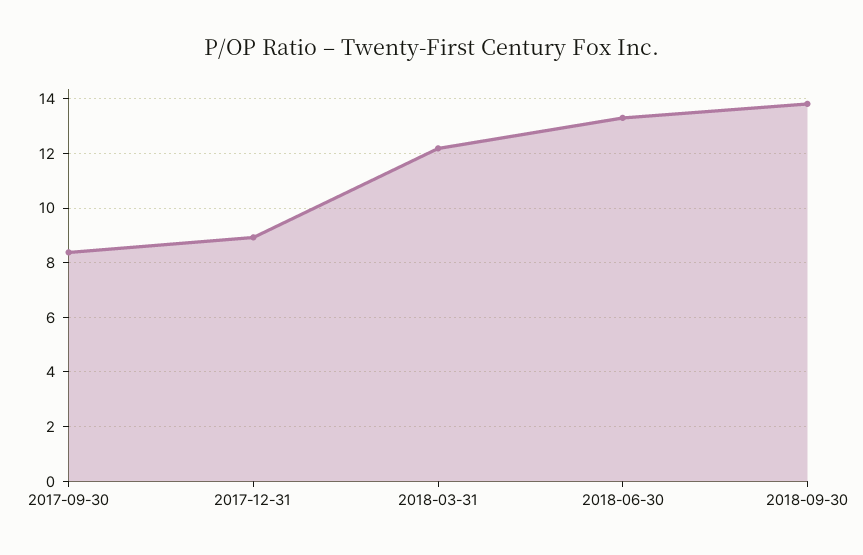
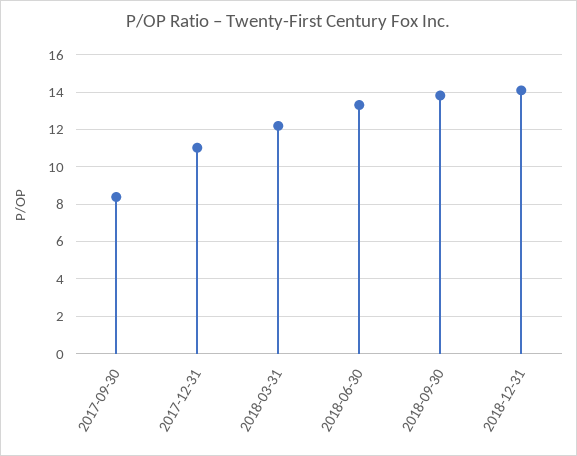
2017-12-31: 9 -> 11
2018-12-31: none -> 14

